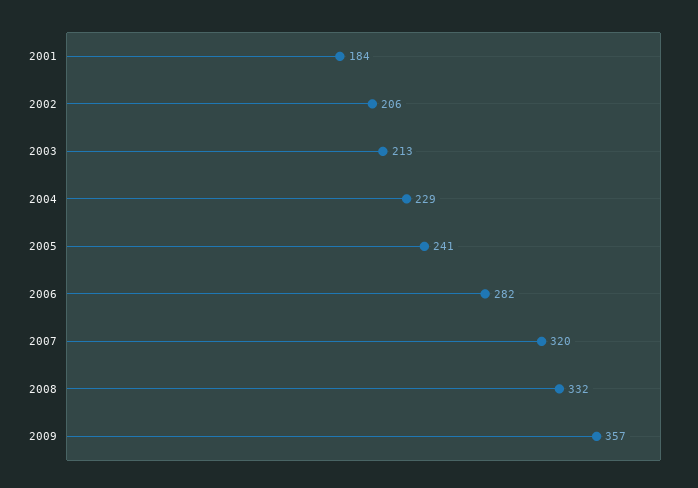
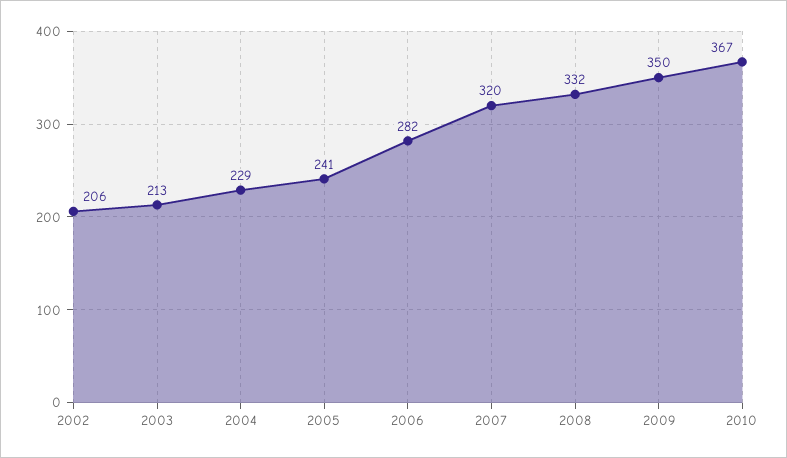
2001: 184 -> none
2009: 357 -> 350
2010: none -> 367

